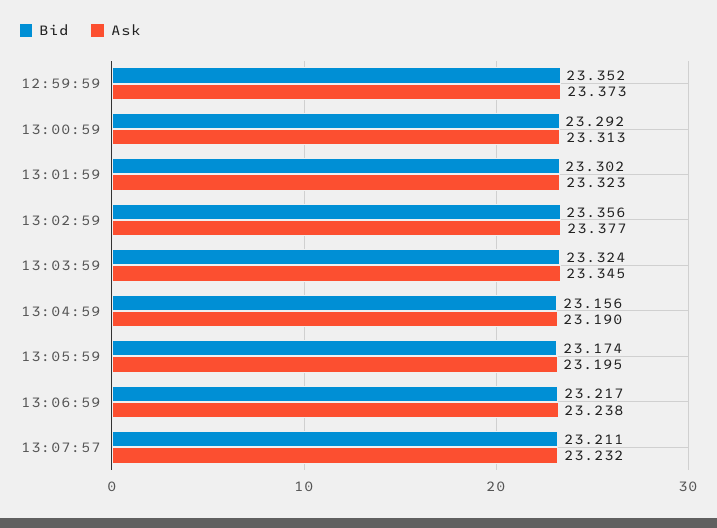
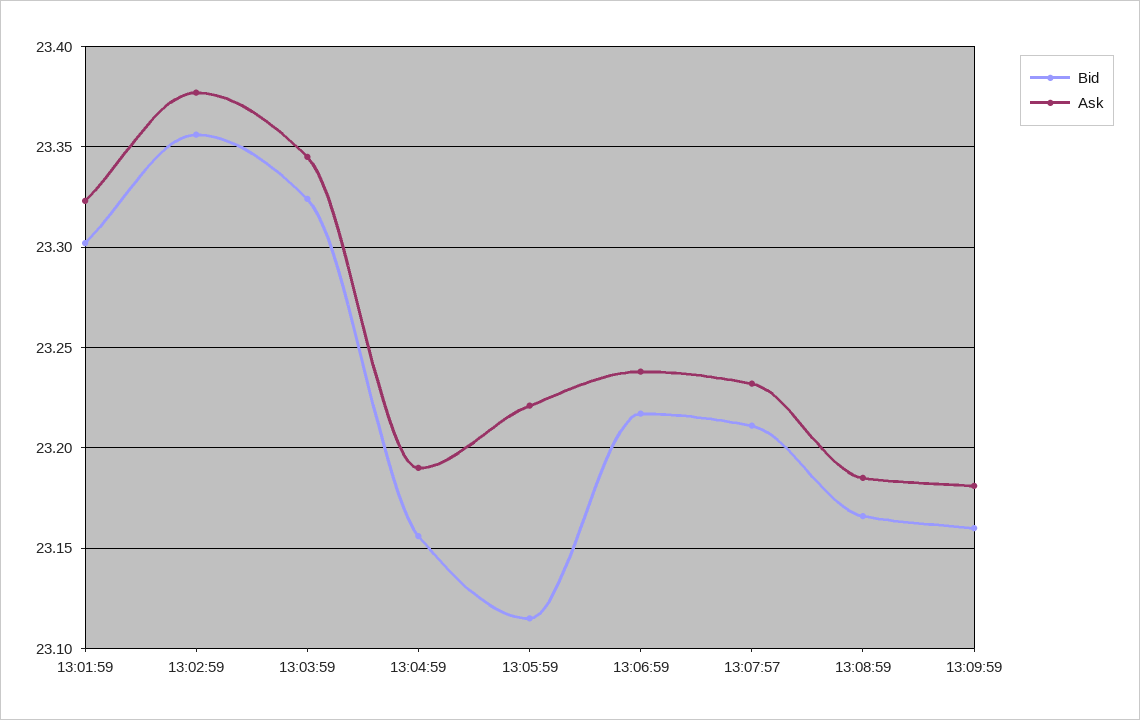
Bid, 12:59:59: 23.352 -> none
Ask, 12:59:59: 23.373 -> none
Bid, 13:00:59: 23.292 -> none
Ask, 13:00:59: 23.313 -> none
Bid, 13:05:59: 23.174 -> 23.115
Ask, 13:05:59: 23.195 -> 23.22
Bid, 13:08:59: none -> 23.165
Ask, 13:08:59: none -> 23.185
Bid, 13:09:59: none -> 23.16
Ask, 13:09:59: none -> 23.18

